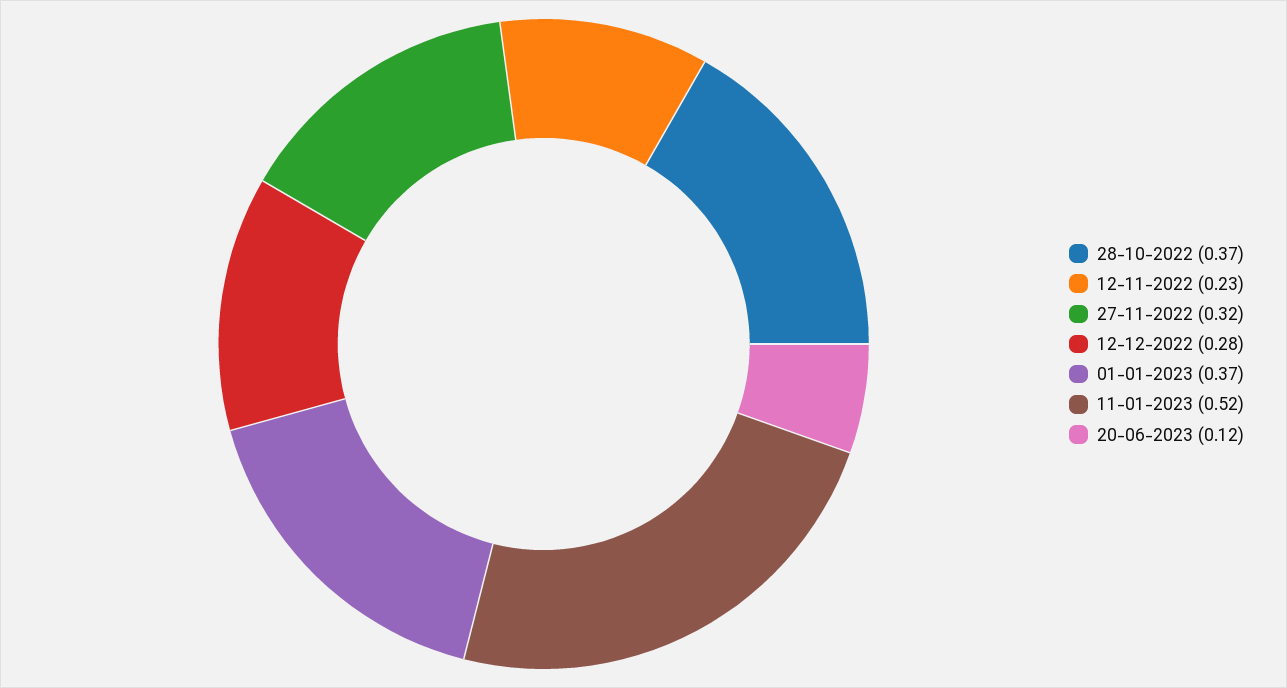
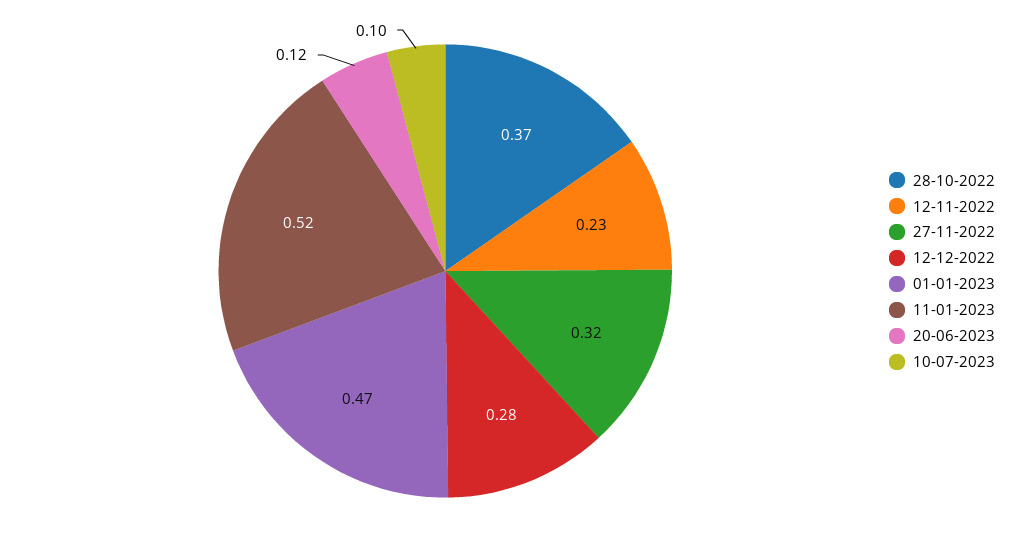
01-01-2023: 0.37 -> 0.47
10-07-2023: none -> 0.1

